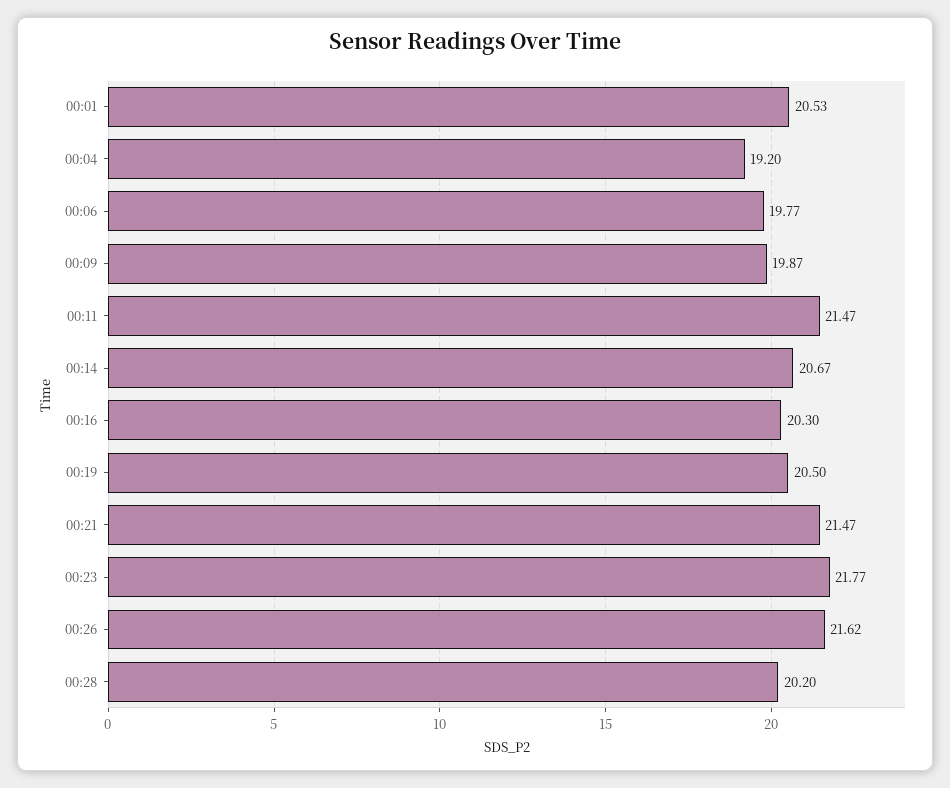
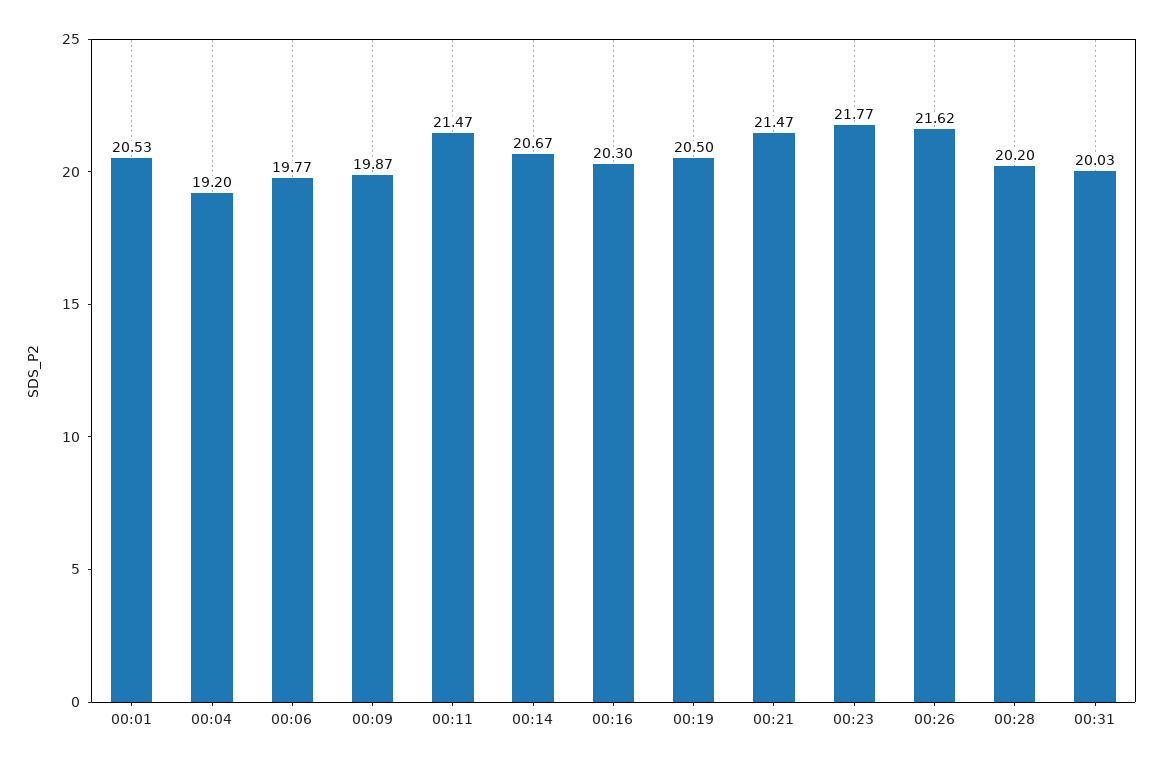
00:31: none -> 20.03

